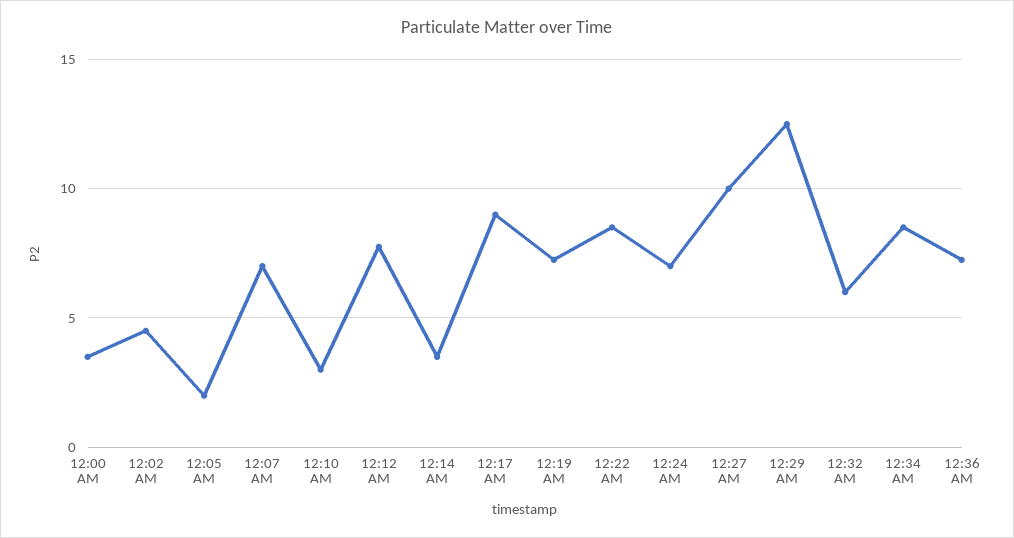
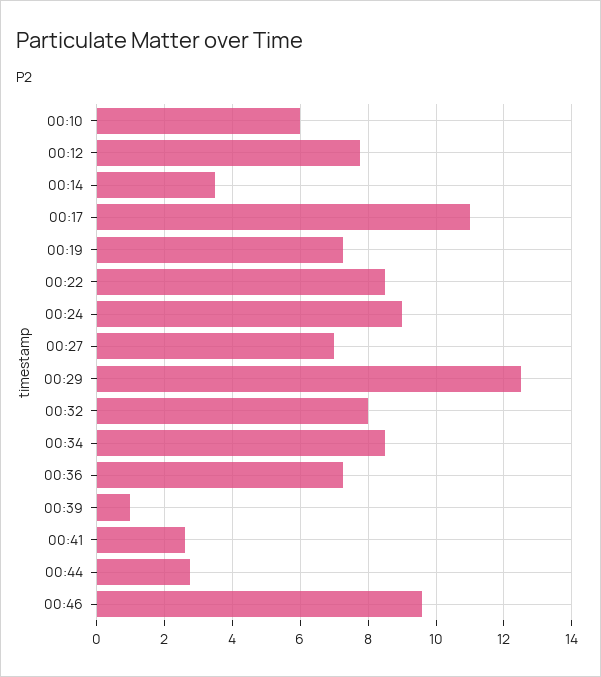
12:00 AM: 3.5 -> none
12:02 AM: 4.5 -> none
12:05 AM: 2 -> none
12:07 AM: 7 -> none
12:10 AM: 3 -> 6
12:17 AM: 9 -> 11
12:24 AM: 7 -> 9
12:27 AM: 10 -> 7
12:32 AM: 6 -> 8
00:39: none -> 1
00:41: none -> 2.6
00:44: none -> 2.8
00:46: none -> 9.6

